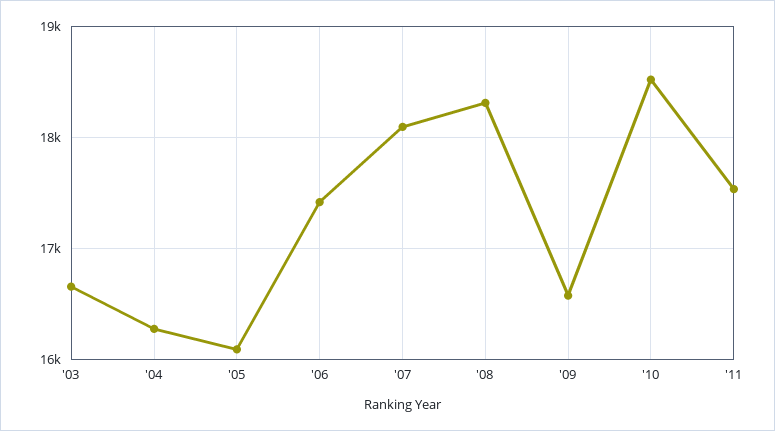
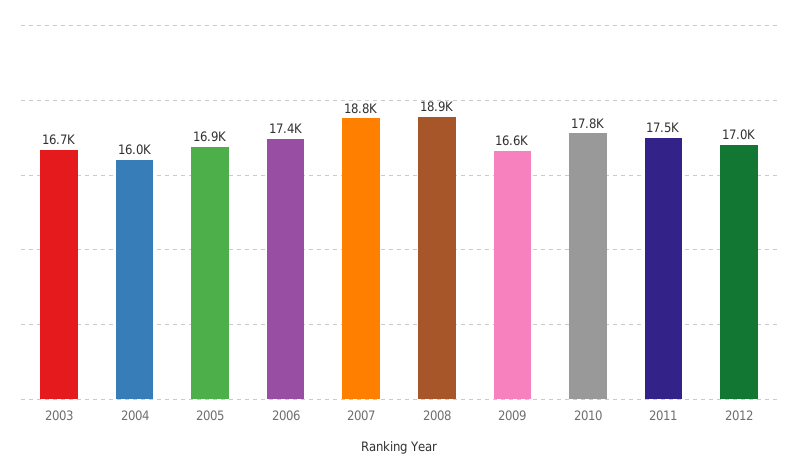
'04: 16300 -> 16000
'05: 16100 -> 16900
'07: 18100 -> 18800
'08: 18300 -> 18900
'10: 18500 -> 17800
2012: none -> 17000

